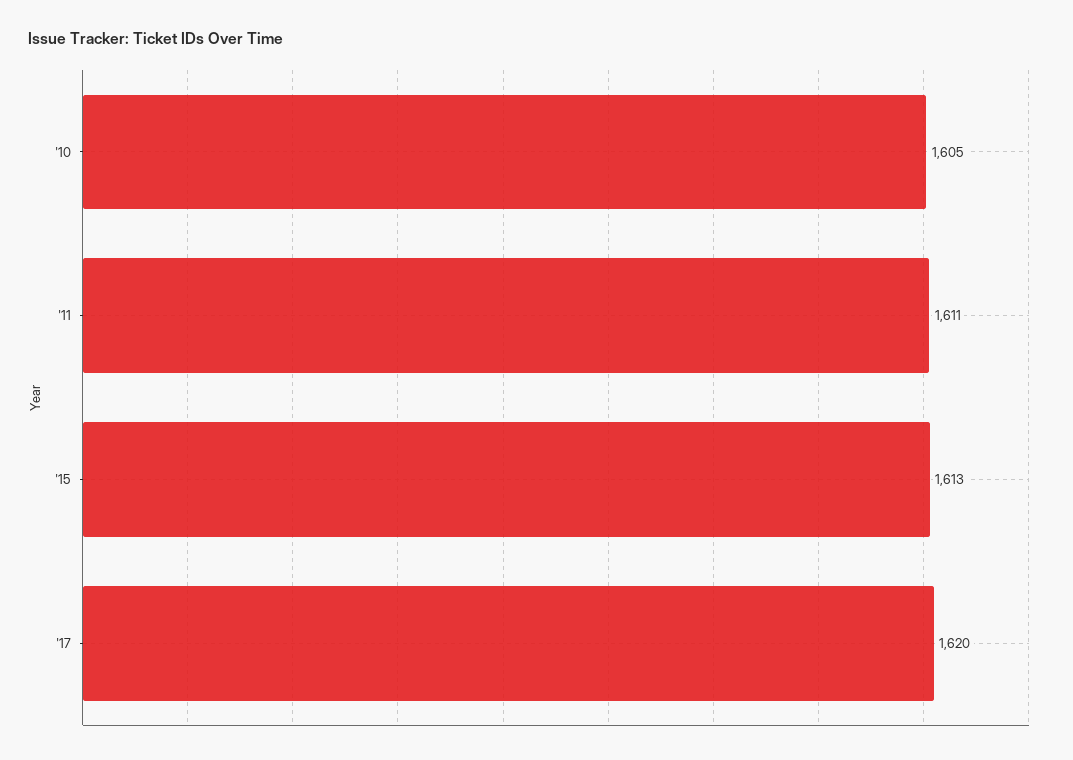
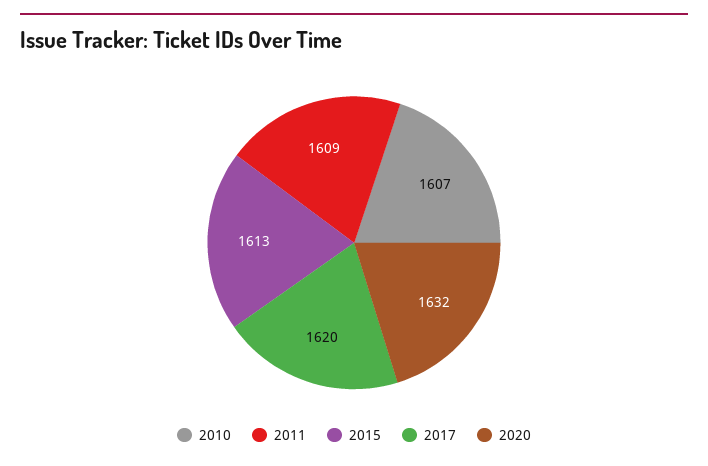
'10: 1605 -> 1607
'11: 1611 -> 1609
2020: none -> 1632

